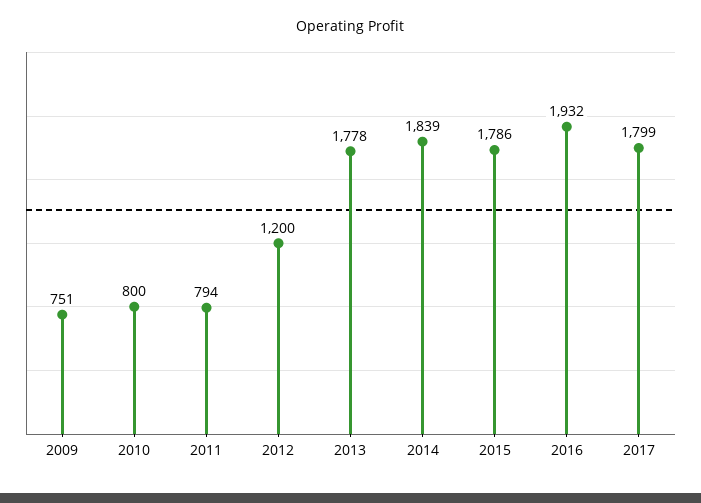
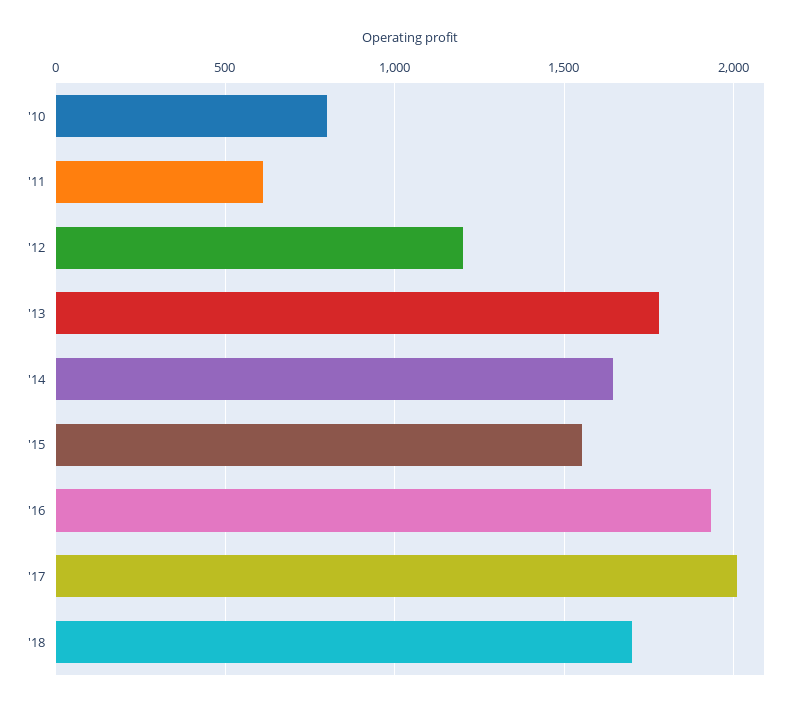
2009: 751 -> none
2011: 794 -> 600
2014: 1839 -> 1650
2015: 1786 -> 1550
2017: 1799 -> 2000
'18: none -> 1700

